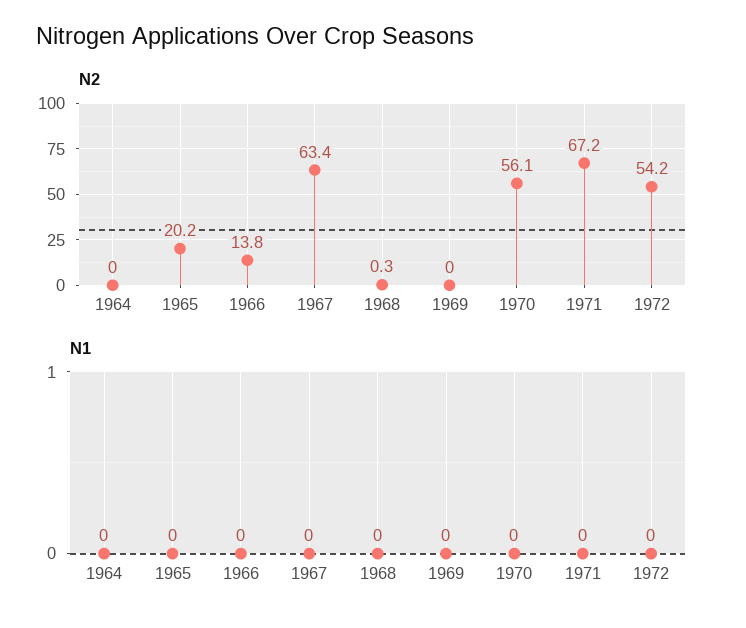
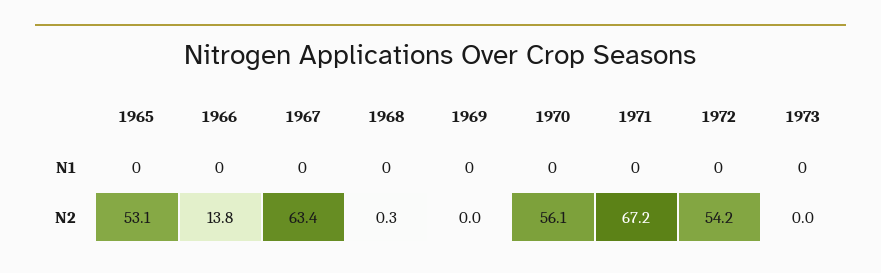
N2, 1964: 0 -> none
N2, 1965: 20.2 -> 53.1
N1, 1964: 0 -> none
N1, 1973: none -> 0
N2, 1973: none -> 0

